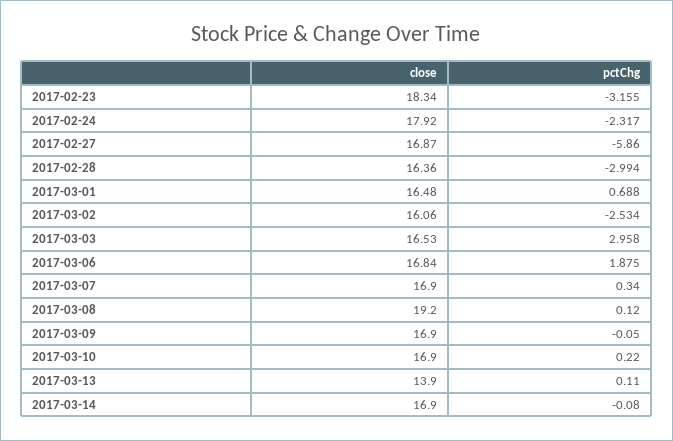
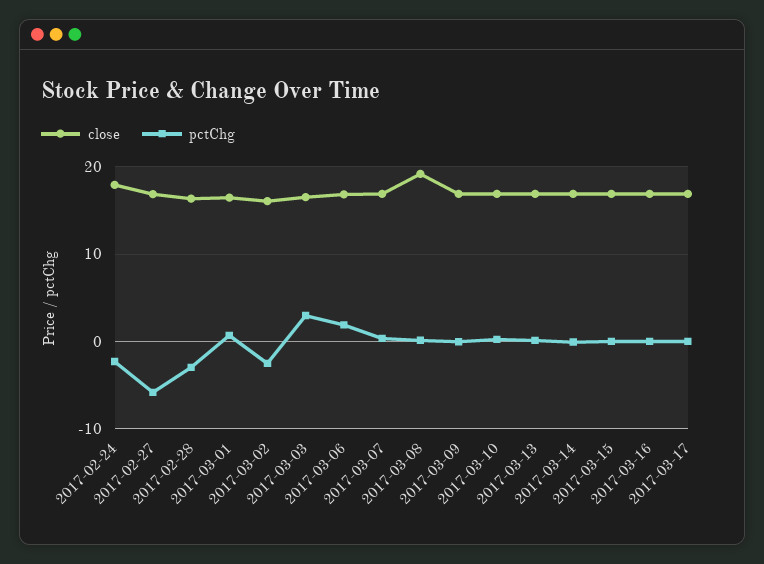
close, 2017-02-23: 18.34 -> none
pctChg, 2017-02-23: -3.155 -> none
close, 2017-03-13: 13.9 -> 17
close, 2017-03-15: none -> 17
pctChg, 2017-03-15: none -> 0
close, 2017-03-16: none -> 17
pctChg, 2017-03-16: none -> 0
close, 2017-03-17: none -> 17
pctChg, 2017-03-17: none -> 0

